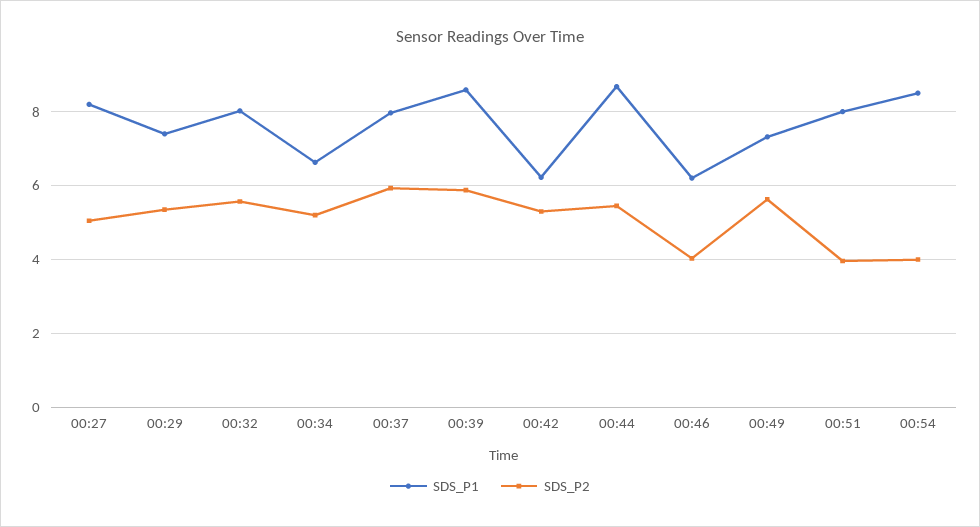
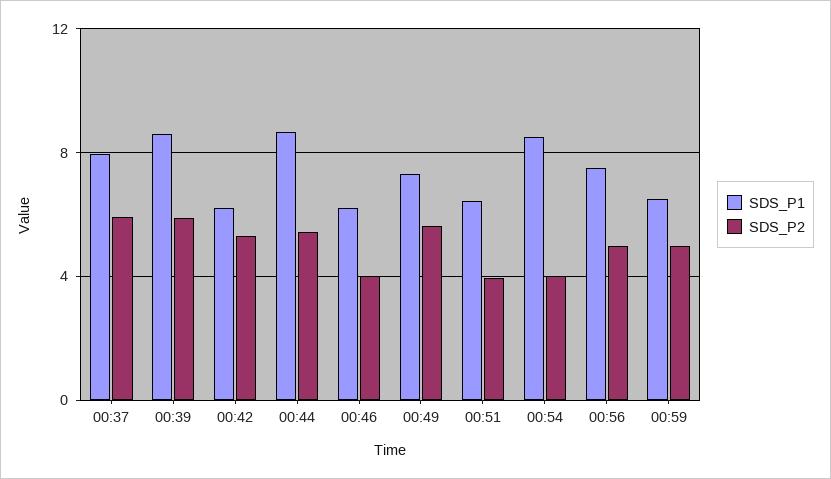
SDS_P1, 00:27: 8.2 -> none
SDS_P2, 00:27: 5 -> none
SDS_P1, 00:29: 7.4 -> none
SDS_P2, 00:29: 5.4 -> none
SDS_P1, 00:32: 8 -> none
SDS_P2, 00:32: 5.6 -> none
SDS_P1, 00:34: 6.6 -> none
SDS_P2, 00:34: 5.2 -> none
SDS_P1, 00:51: 8 -> 6.5
SDS_P1, 00:56: none -> 7.5
SDS_P2, 00:56: none -> 5
SDS_P1, 00:59: none -> 6.5
SDS_P2, 00:59: none -> 5

